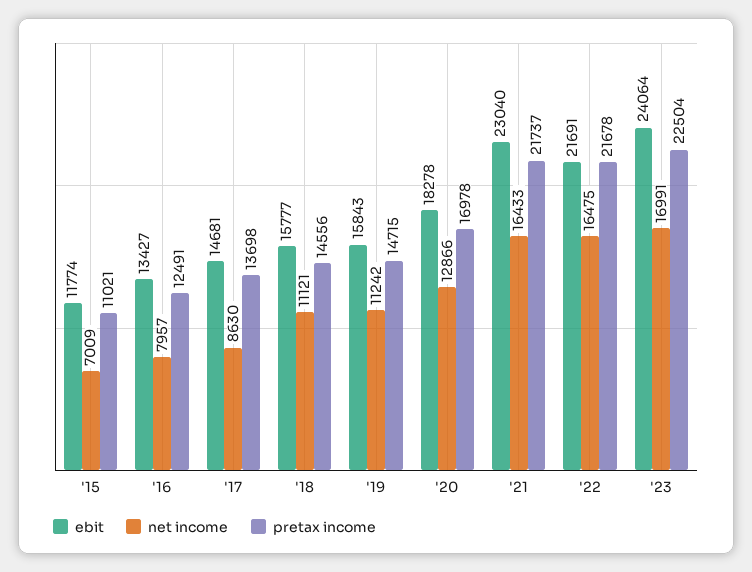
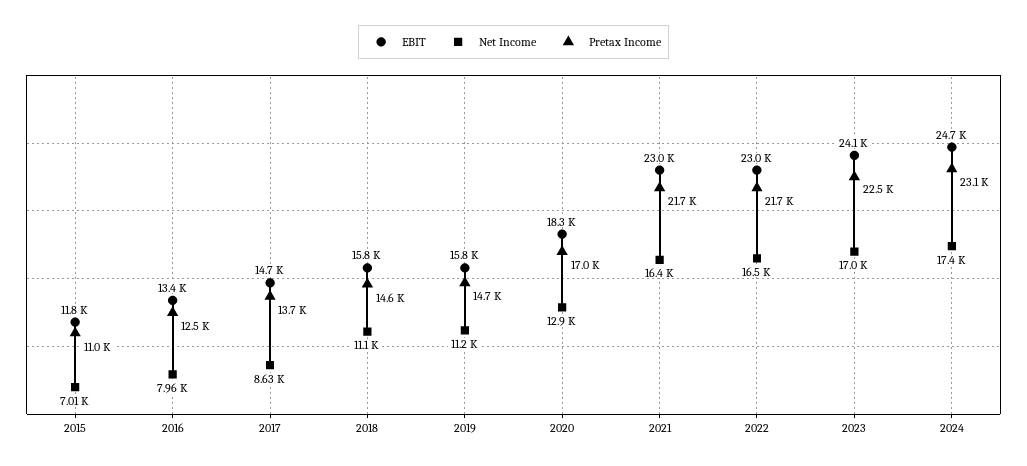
ebit, '22: 21691 -> 23000
ebit, 2024: none -> 24700
net income, 2024: none -> 17400
pretax income, 2024: none -> 23100

